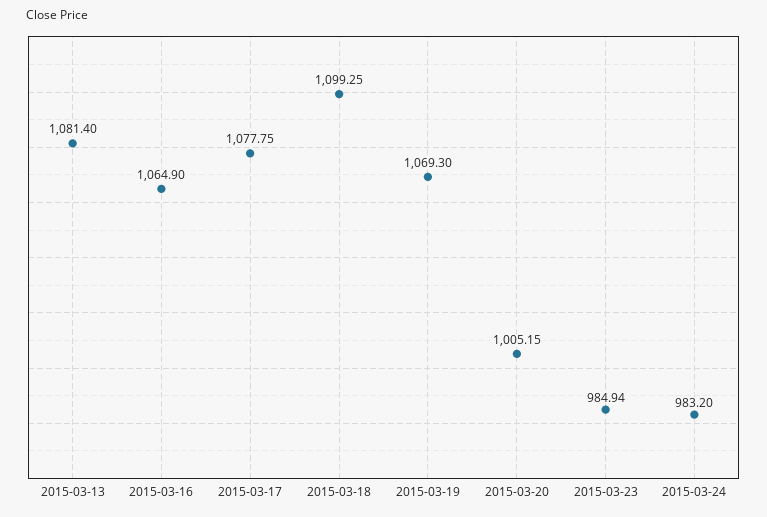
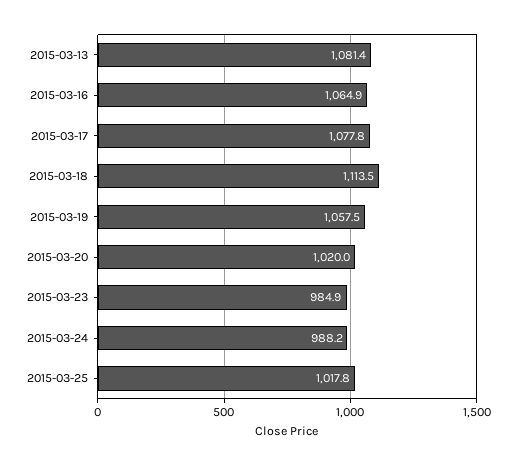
2015-03-18: 1099.25 -> 1113.5
2015-03-19: 1069.3 -> 1057.5
2015-03-20: 1005.15 -> 1020
2015-03-24: 983.2 -> 988.2
2015-03-25: none -> 1017.8

